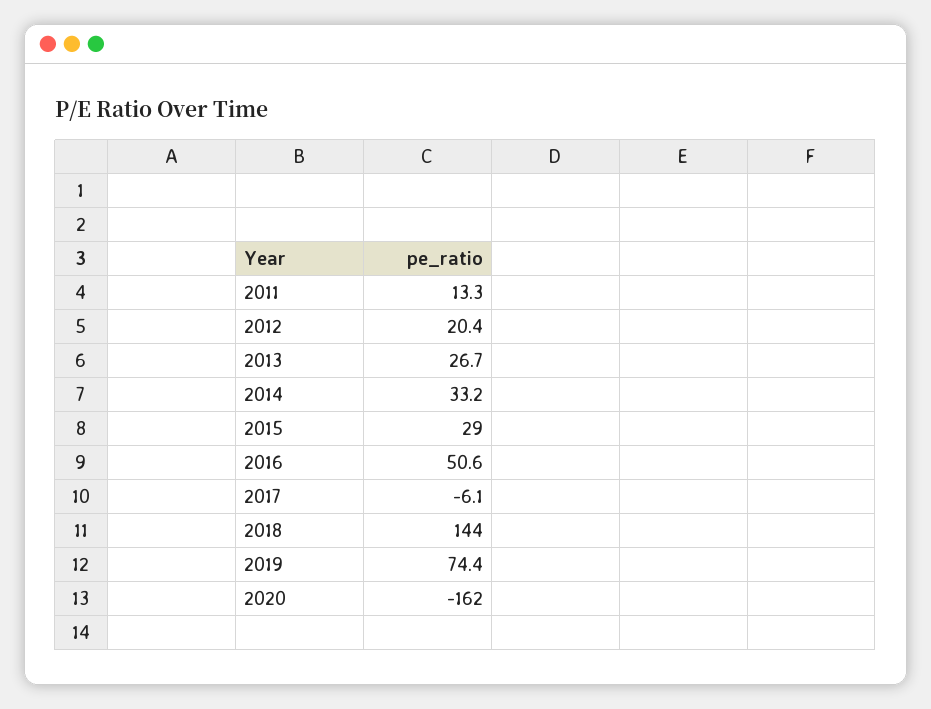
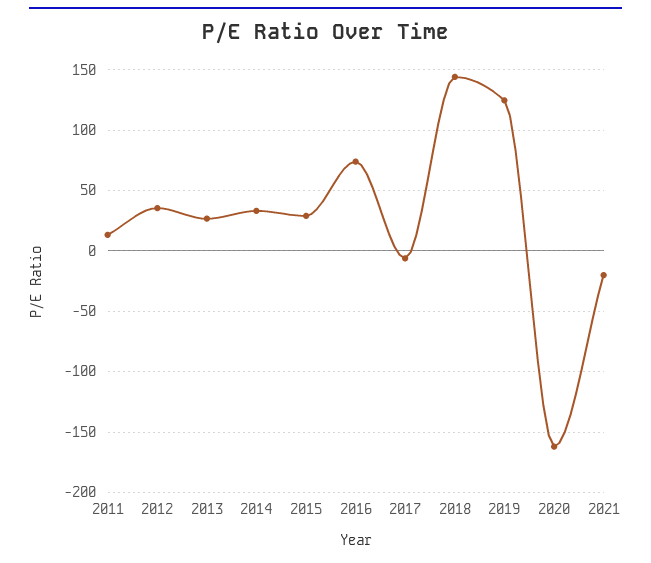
2012: 20.4 -> 35
2016: 50.6 -> 75
2019: 74.4 -> 125
2021: none -> -20

